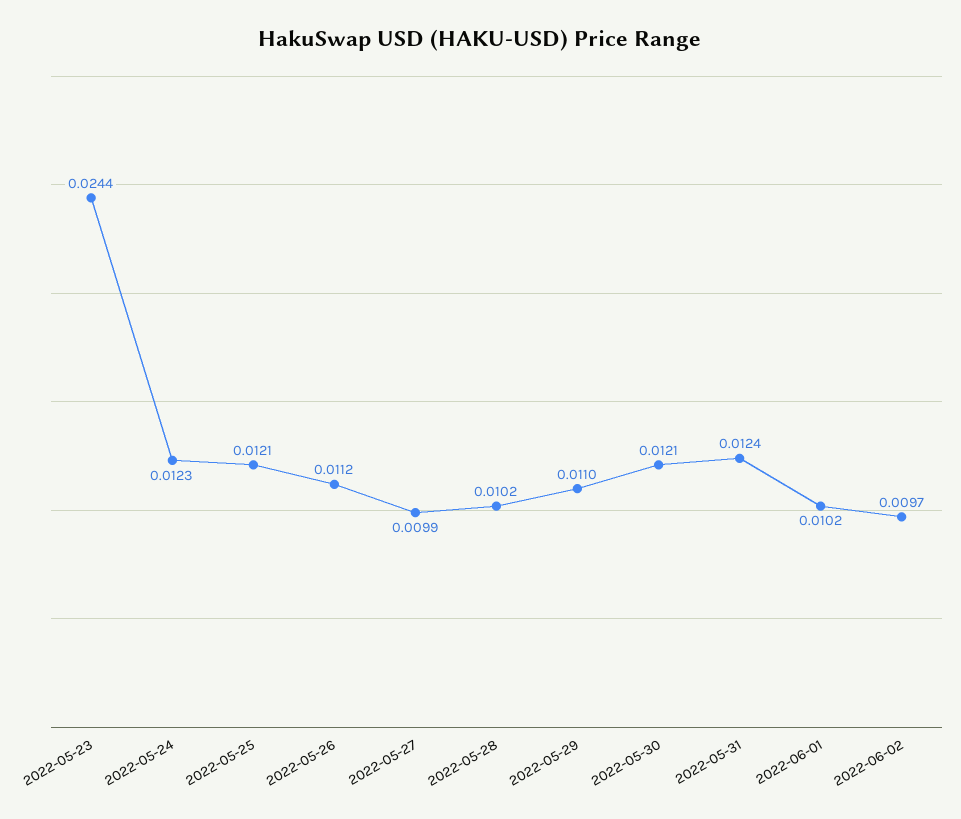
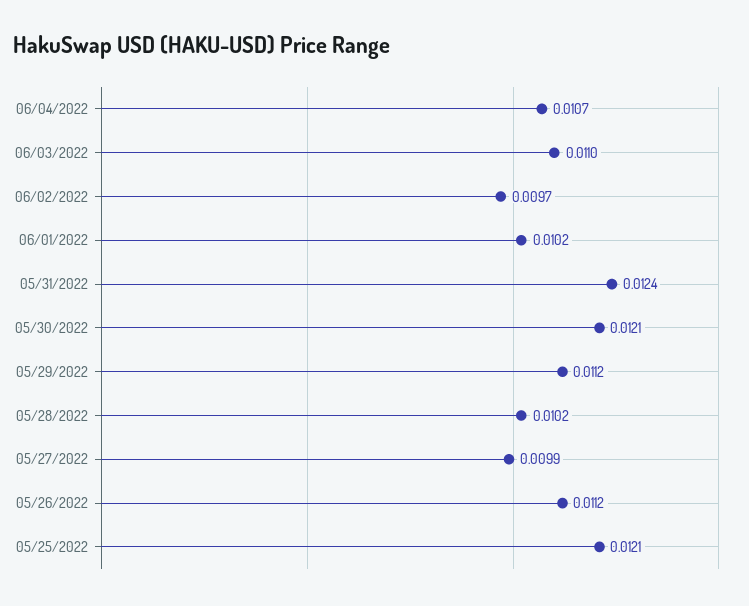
2022-05-23: 0.0244 -> none
2022-05-24: 0.0123 -> none
2022-05-29: 0.011 -> 0.0112
06/04/2022: none -> 0.0107
06/03/2022: none -> 0.011

